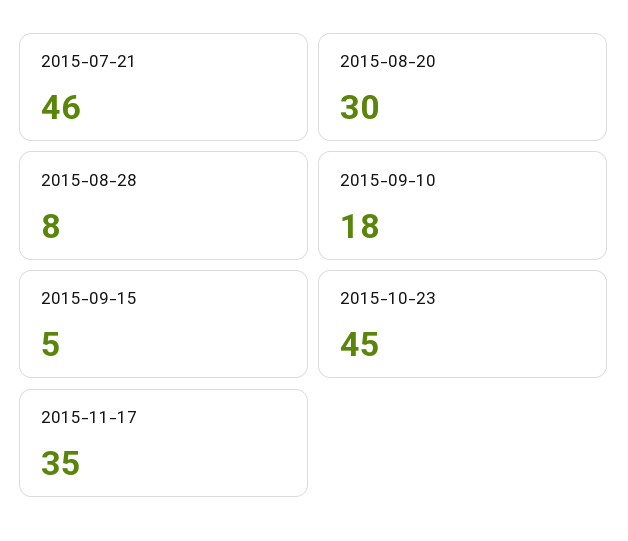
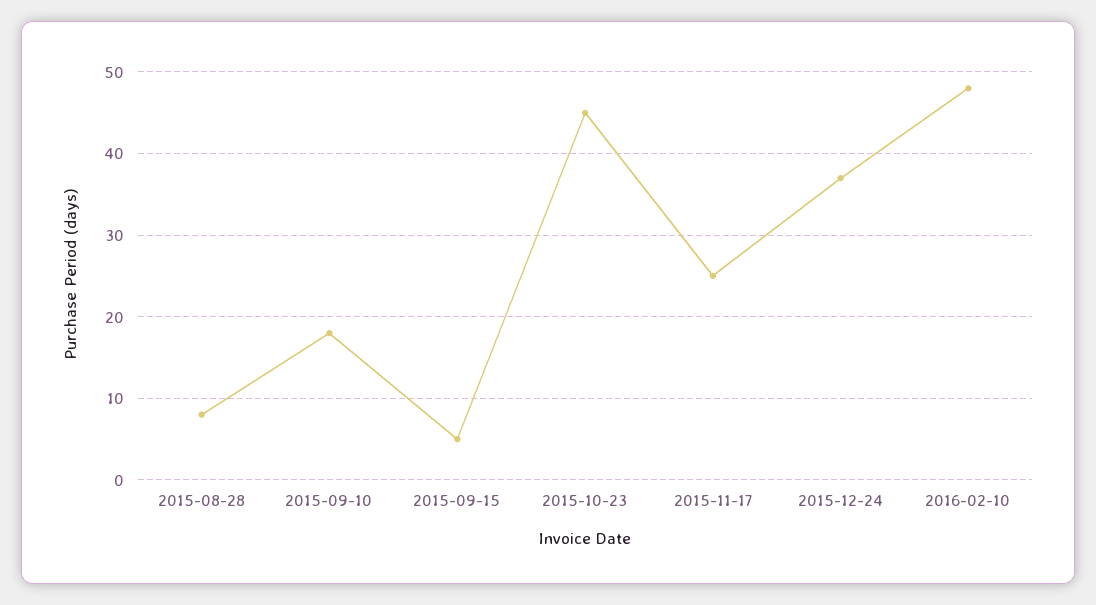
2015-07-21: 46 -> none
2015-08-20: 30 -> none
2015-11-17: 35 -> 25
2015-12-24: none -> 37
2016-02-10: none -> 48

